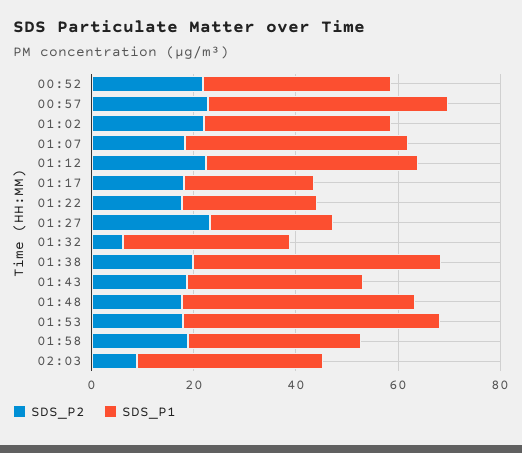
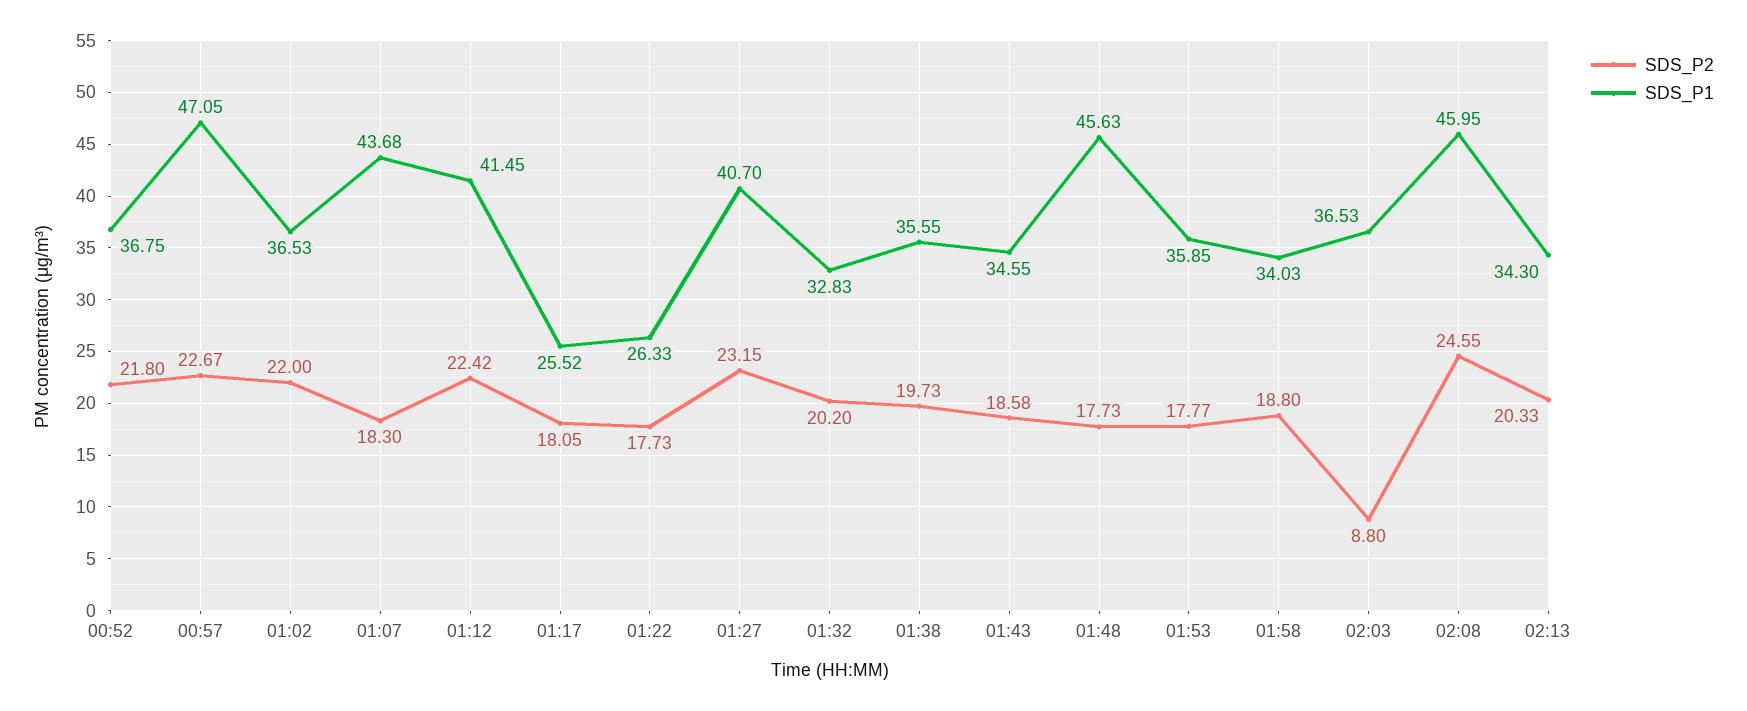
SDS_P1, 01:27: 25 -> 40.7
SDS_P2, 01:32: 5 -> 20.2
SDS_P1, 01:38: 50 -> 35.55
SDS_P1, 01:53: 50 -> 35.85
SDS_P2, 02:08: none -> 24.55
SDS_P1, 02:08: none -> 45.95
SDS_P2, 02:13: none -> 20.33
SDS_P1, 02:13: none -> 34.3

